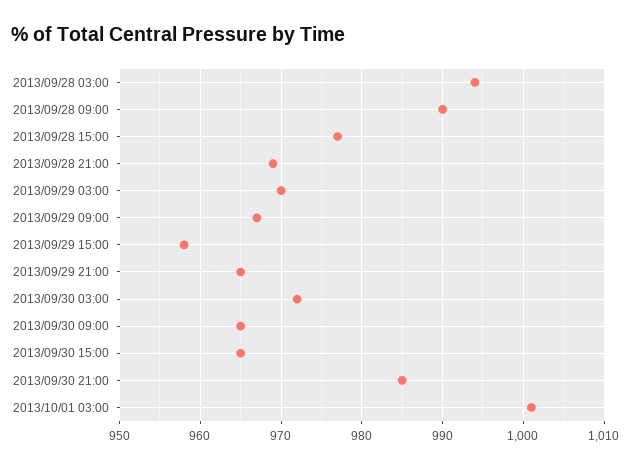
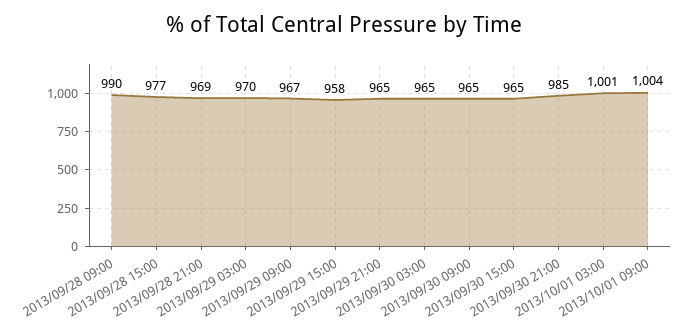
2013/09/28 03:00: 994 -> none
2013/09/30 03:00: 972 -> 965
2013/10/01 09:00: none -> 1004

